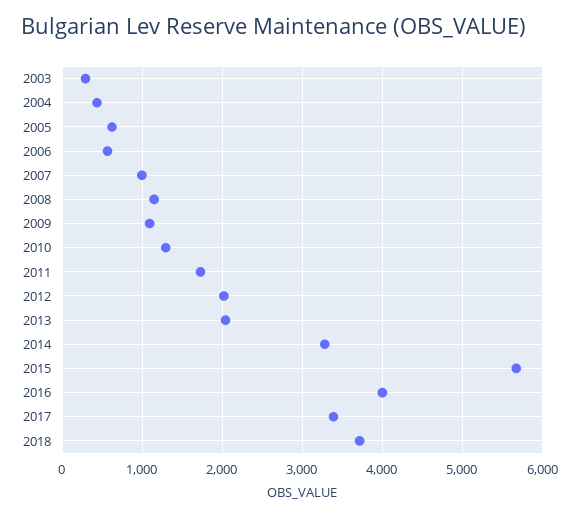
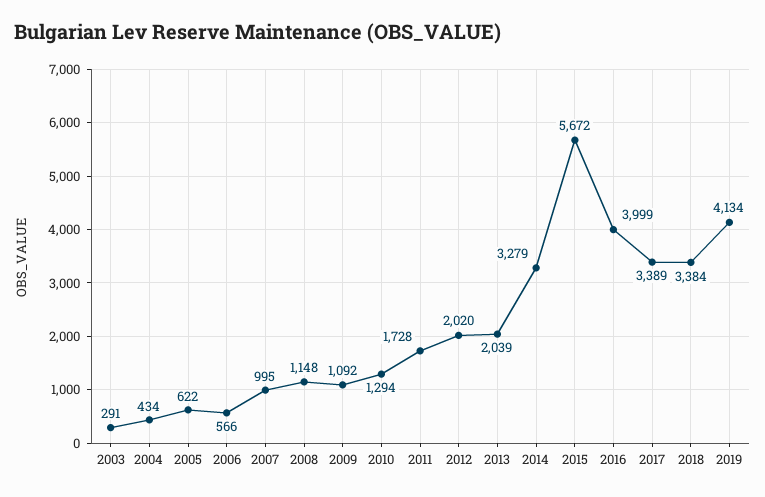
2018: 3700 -> 3384
2019: none -> 4134

